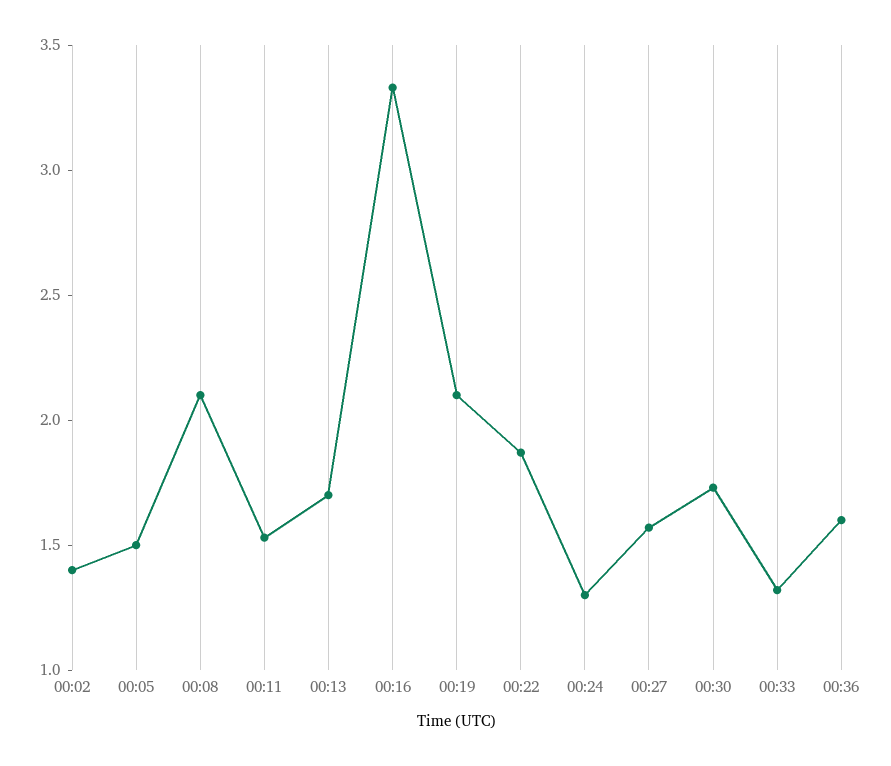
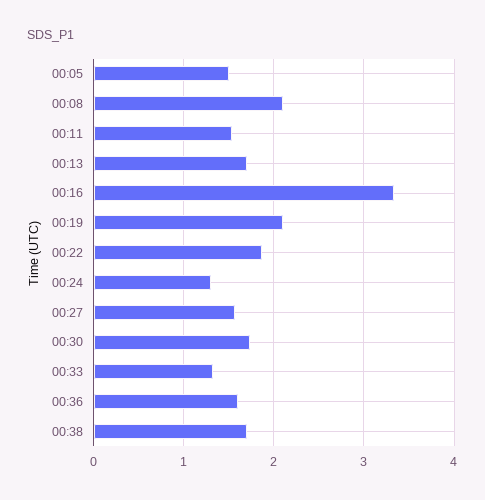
00:02: 1.4 -> none
00:38: none -> 1.7

